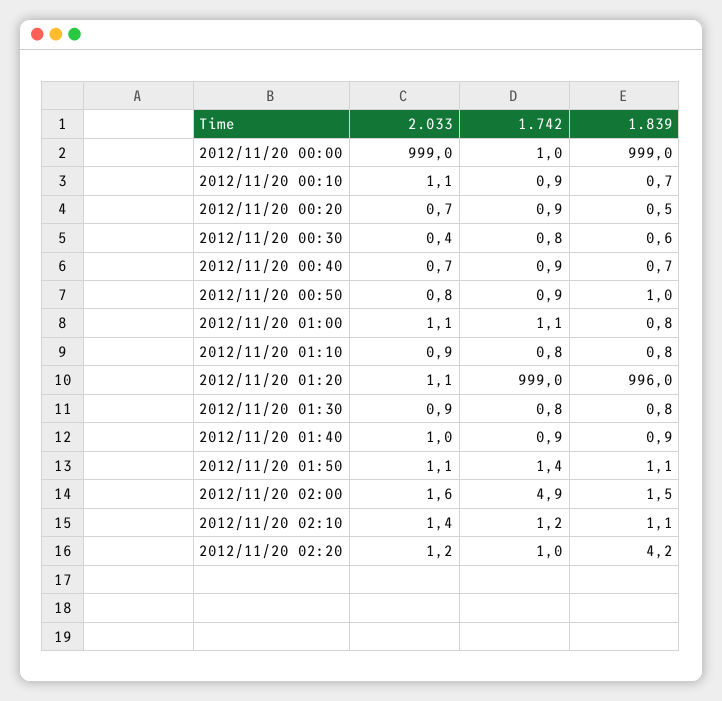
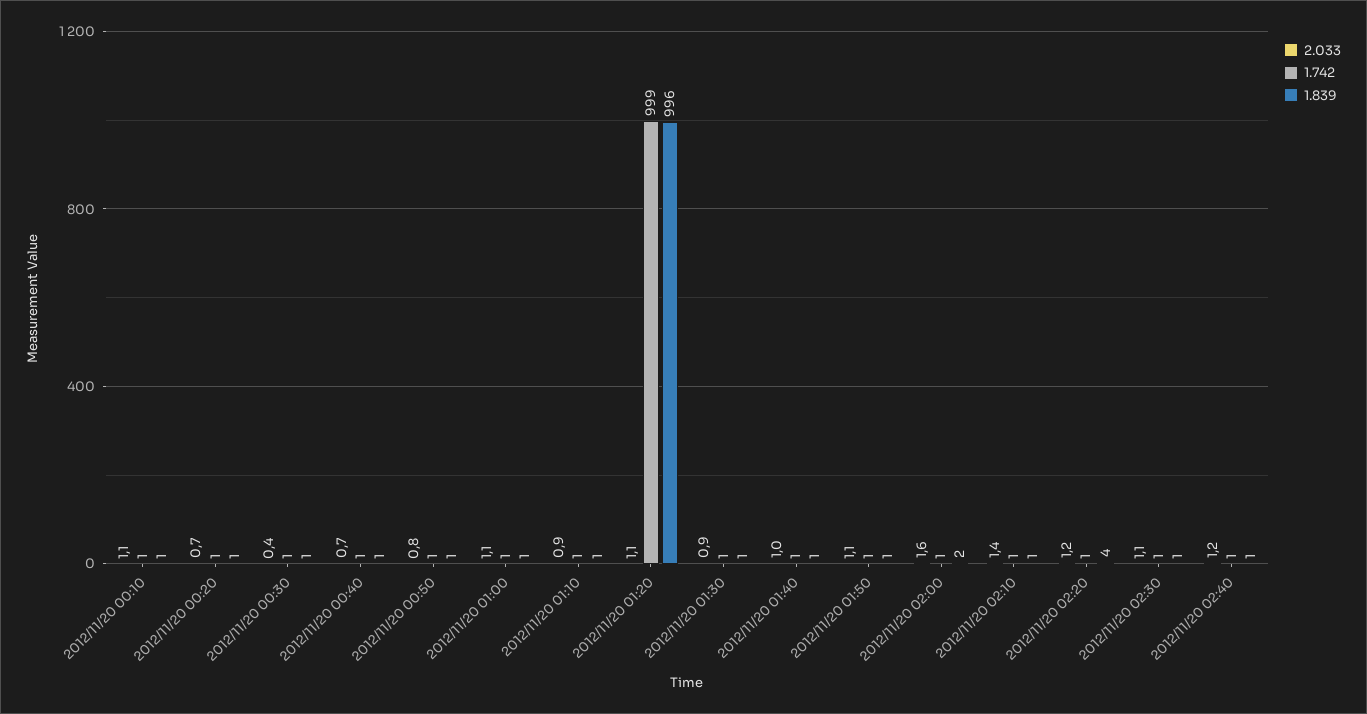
2.033, 2012/11/20 00:00: 999 -> none
1.742, 2012/11/20 00:00: 1 -> none
1.839, 2012/11/20 00:00: 999 -> none
1.742, 2012/11/20 02:00: 4.9 -> 1
2.033, 2012/11/20 02:30: none -> 1.1
1.742, 2012/11/20 02:30: none -> 1
1.839, 2012/11/20 02:30: none -> 1
2.033, 2012/11/20 02:40: none -> 1.2
1.742, 2012/11/20 02:40: none -> 1
1.839, 2012/11/20 02:40: none -> 1

